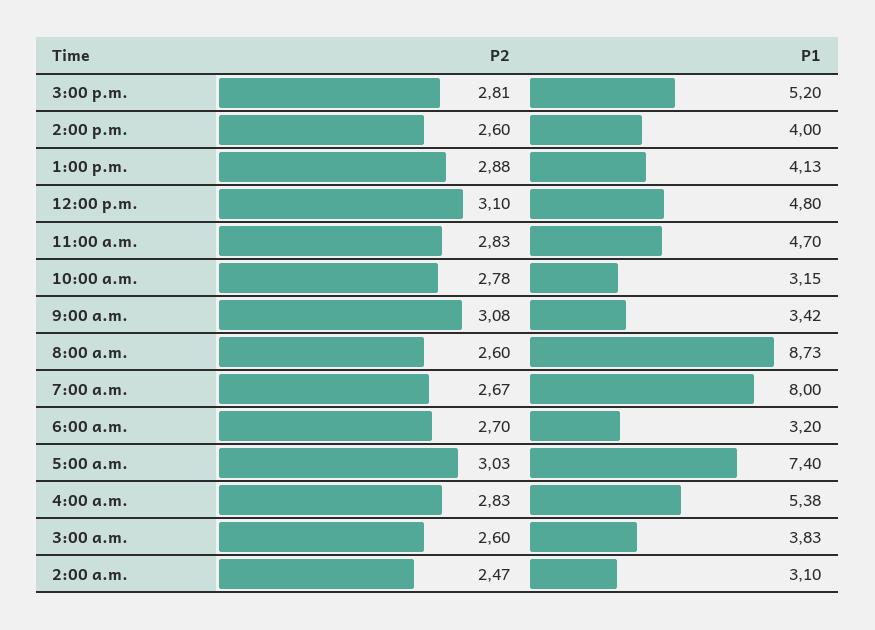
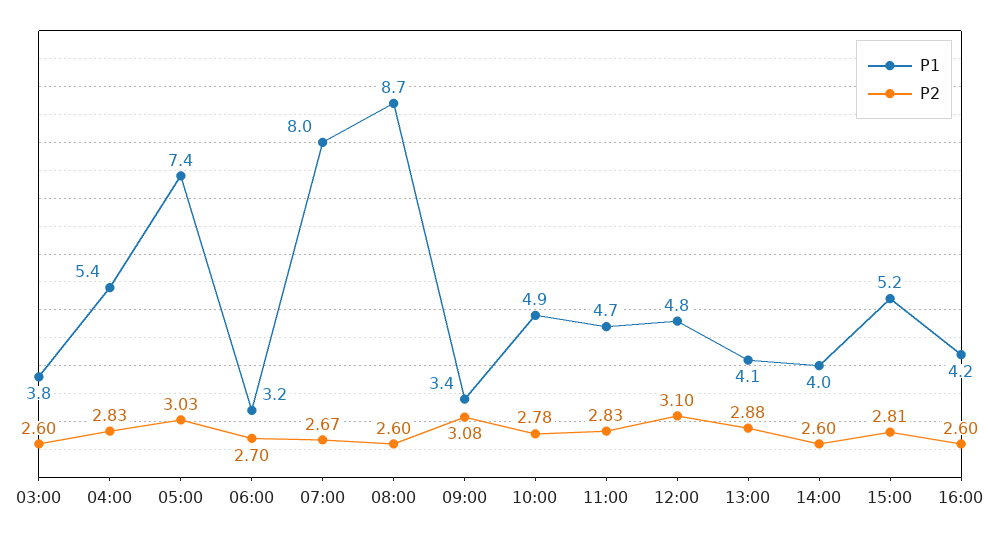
P1, 10:00 a.m.: 3.15 -> 4.9
P2, 2:00 a.m.: 2.47 -> none
P1, 2:00 a.m.: 3.1 -> none
P1, 16:00: none -> 4.2
P2, 16:00: none -> 2.6

